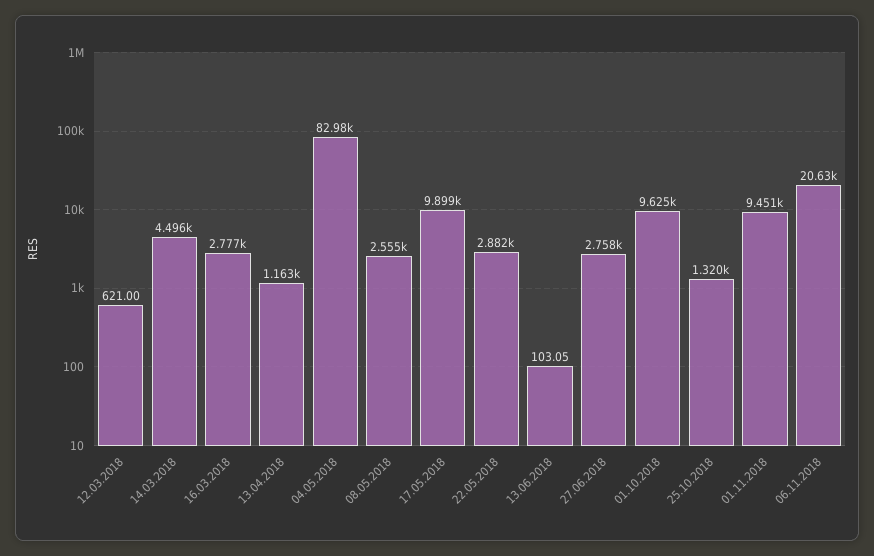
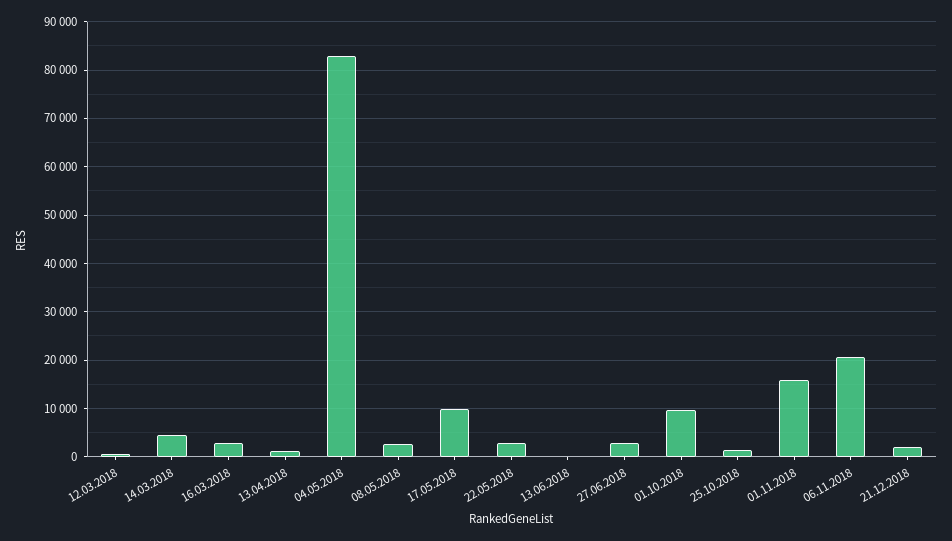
01.11.2018: 9451 -> 16000
21.12.2018: none -> 2000

